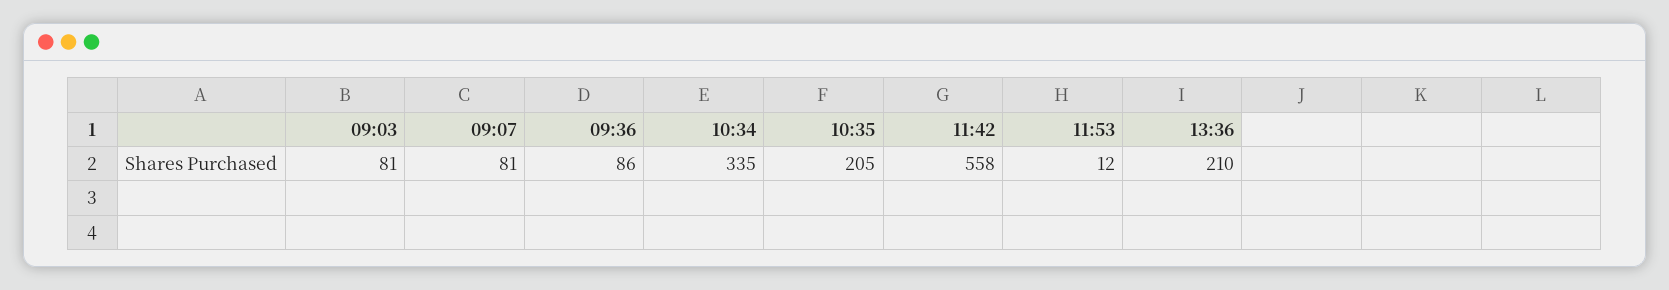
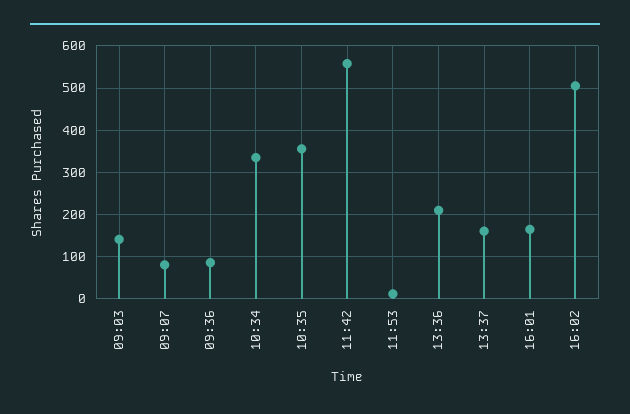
09:03: 81 -> 140
10:35: 205 -> 360
13:37: none -> 160
16:01: none -> 160
16:02: none -> 500

